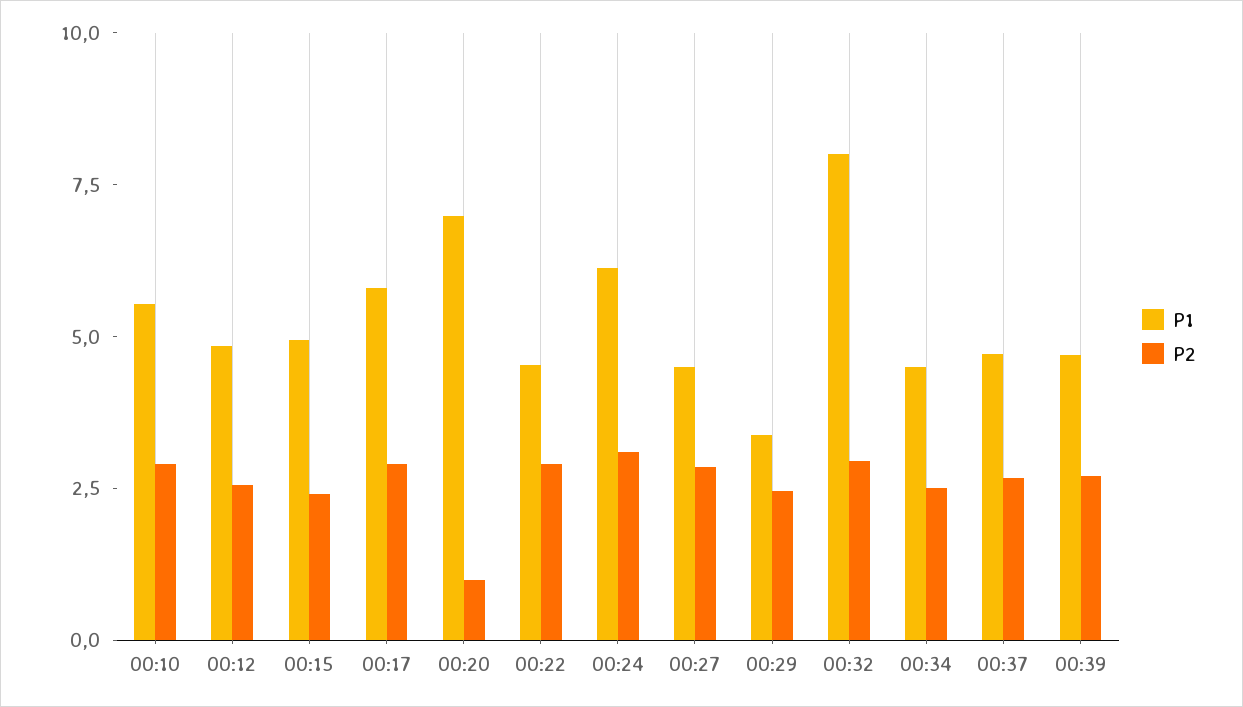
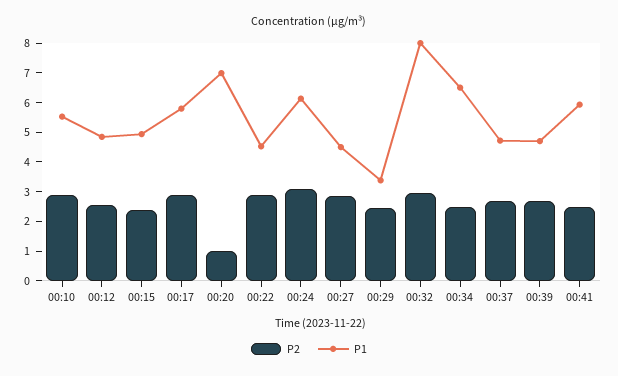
P1, 00:34: 4.5 -> 6.5
P2, 00:41: none -> 2.5
P1, 00:41: none -> 6

